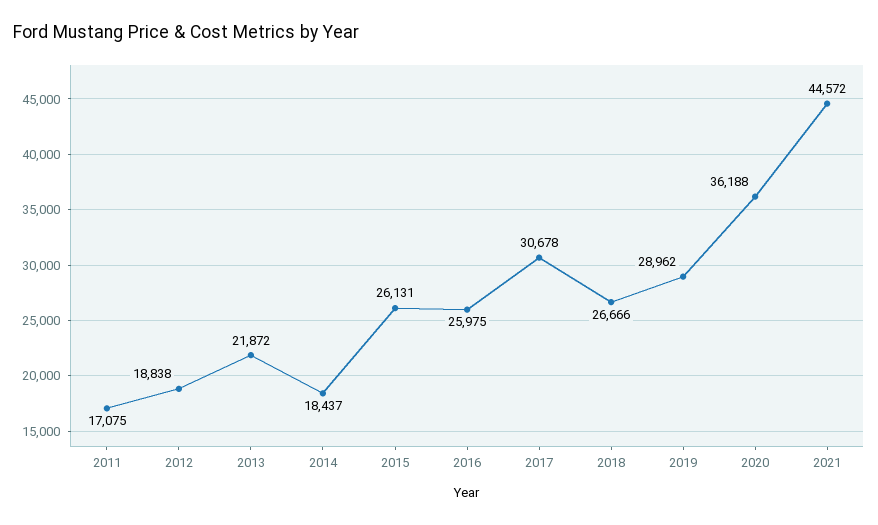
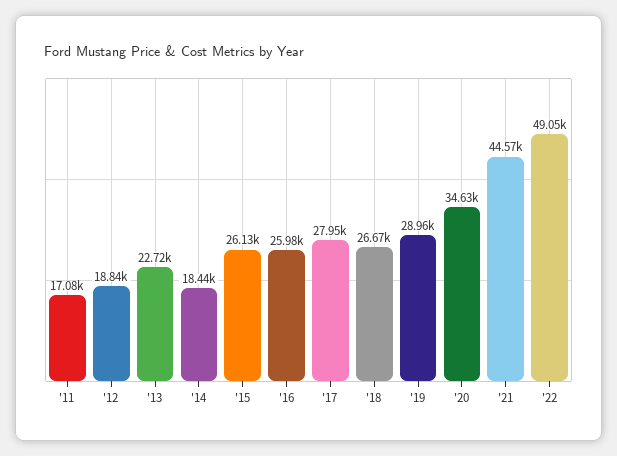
2013: 21872 -> 22720
2017: 30678 -> 27950
2020: 36188 -> 34630
'22: none -> 49050

